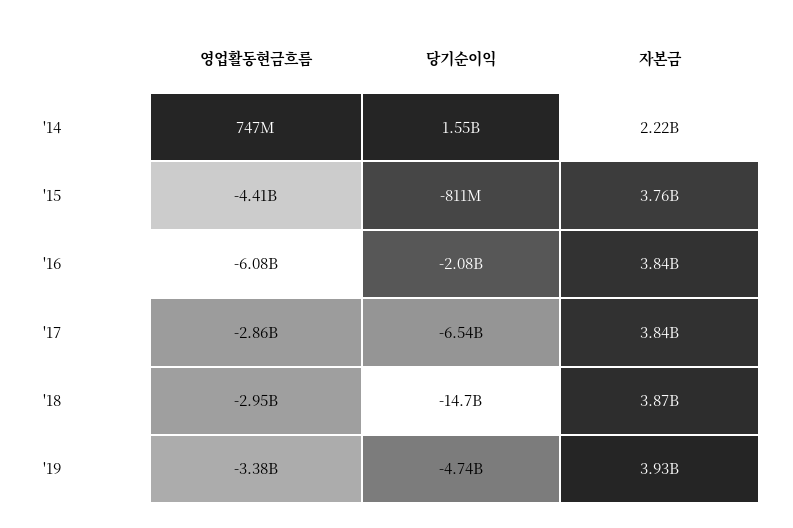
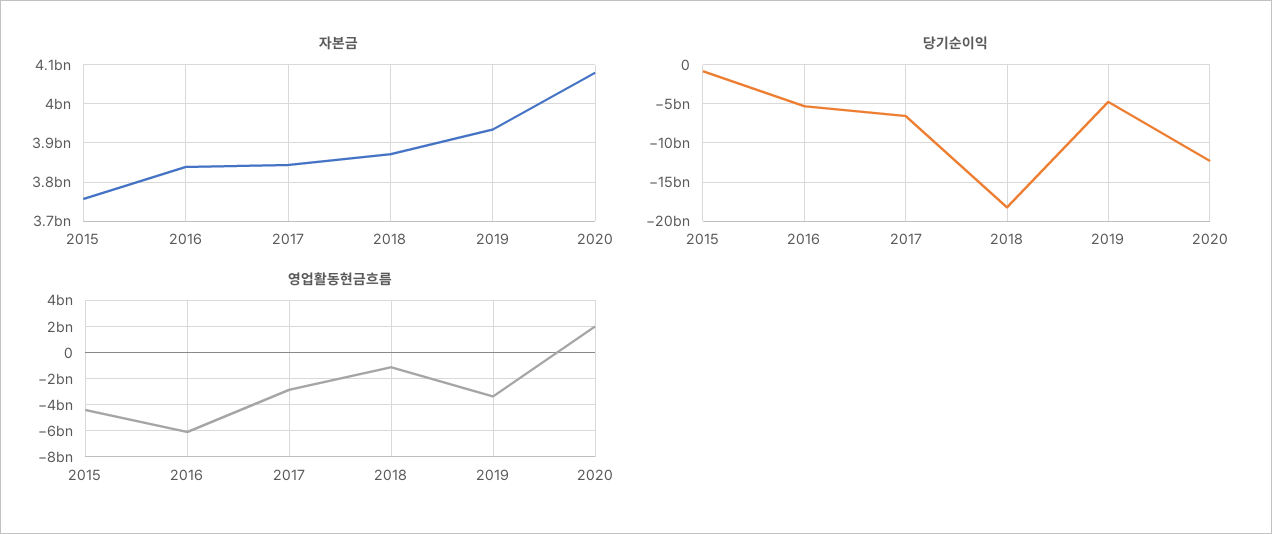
영업활동현금흐름, '14: 747000000 -> none
당기순이익, '14: 1550000000 -> none
자본금, '14: 2220000000 -> none
당기순이익, '16: -2080000000 -> -5000000000
영업활동현금흐름, '18: -2950000000 -> -1000000000
당기순이익, '18: -14700000000 -> -18000000000
자본금, 2020: none -> 4080000000
당기순이익, 2020: none -> -12000000000
영업활동현금흐름, 2020: none -> 2000000000

